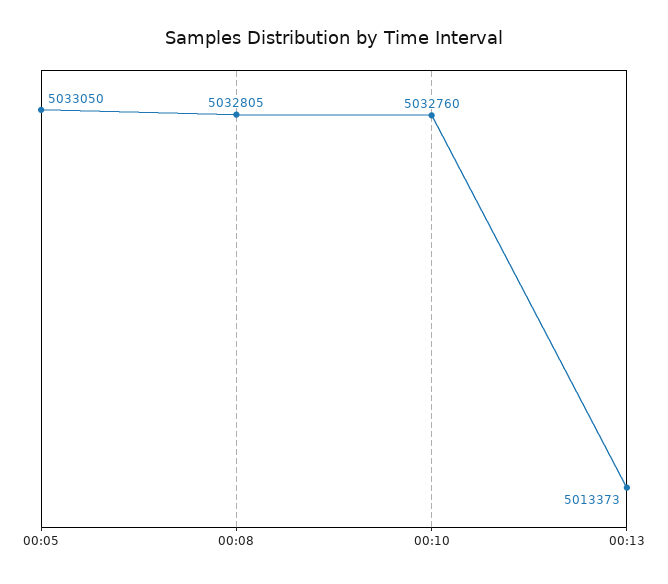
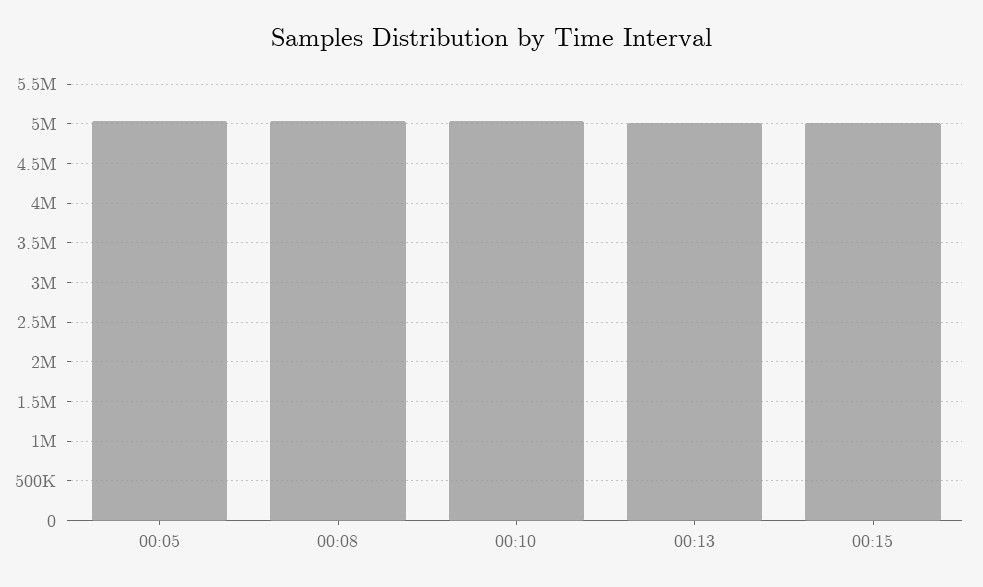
00:15: none -> 5000000

